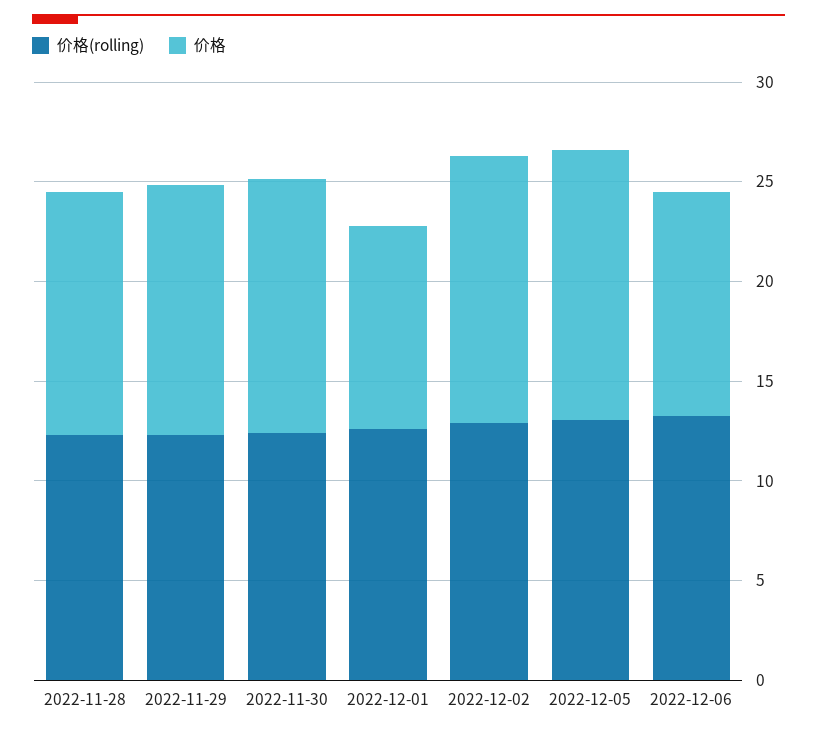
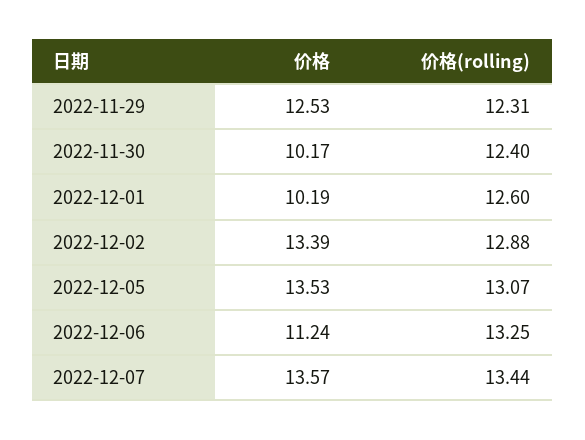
价格(rolling), 2022-11-28: 12 -> none
价格, 2022-11-28: 12 -> none
价格, 2022-11-30: 13 -> 10.17
价格, 2022-12-07: none -> 13.57
价格(rolling), 2022-12-07: none -> 13.44

